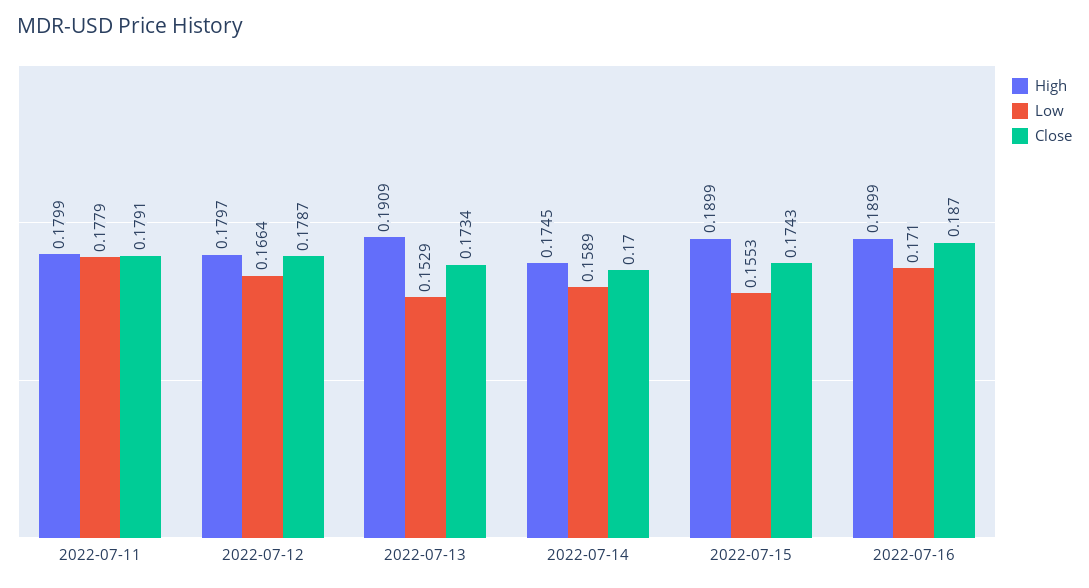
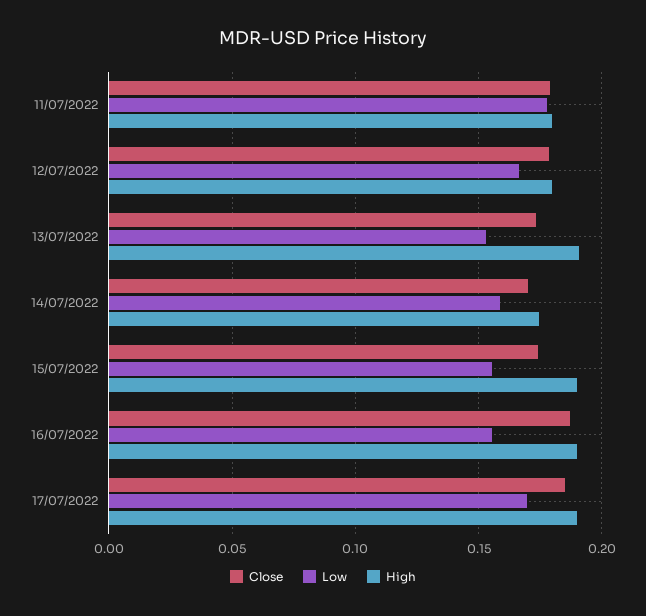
Low, 2022-07-16: 0.171 -> 0.155
Close, 17/07/2022: none -> 0.185
Low, 17/07/2022: none -> 0.17
High, 17/07/2022: none -> 0.19

